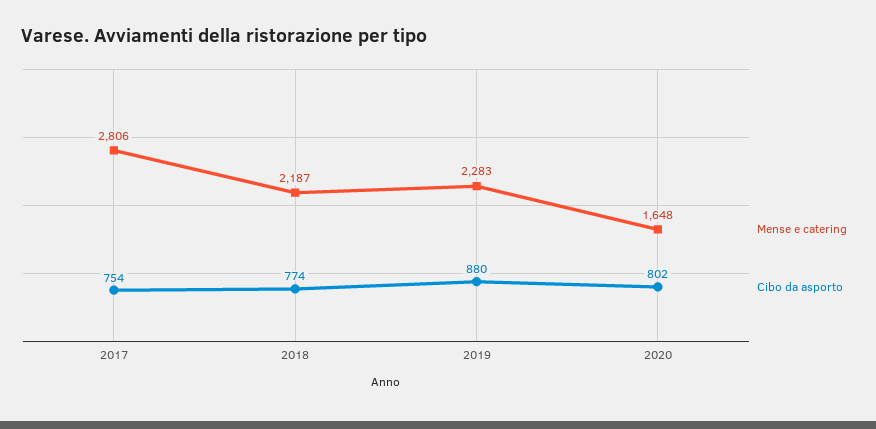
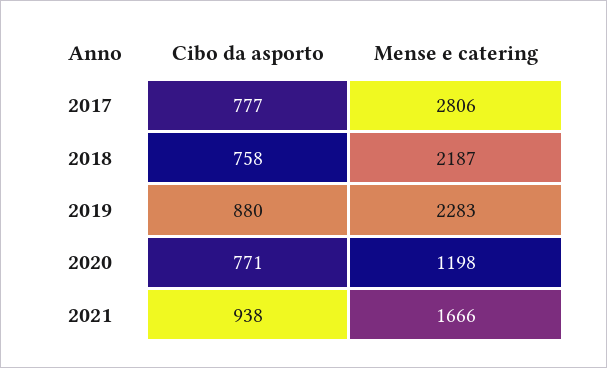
Cibo da asporto, 2017: 754 -> 777
Cibo da asporto, 2018: 774 -> 758
Mense e catering, 2020: 1648 -> 1198
Cibo da asporto, 2020: 802 -> 771
Cibo da asporto, 2021: none -> 938
Mense e catering, 2021: none -> 1666

